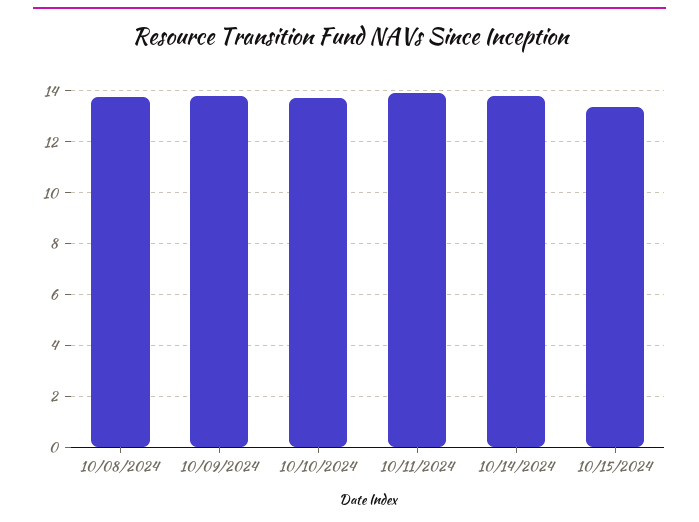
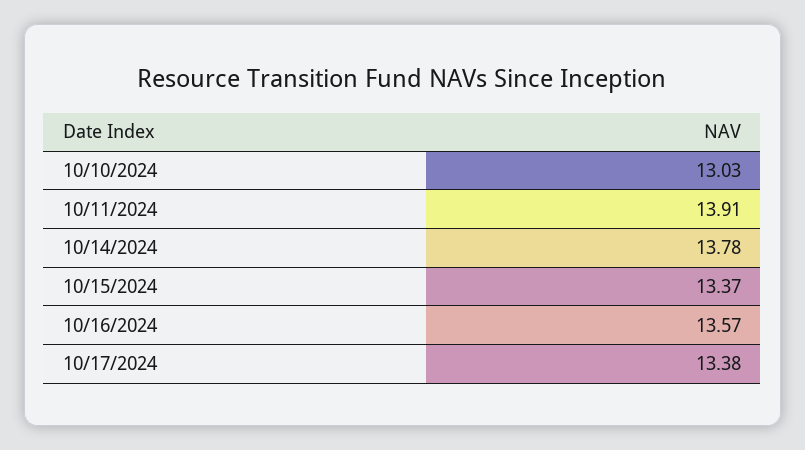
10/08/2024: 13.75 -> none
10/09/2024: 13.75 -> none
10/10/2024: 13.75 -> 13.03
10/16/2024: none -> 13.57
10/17/2024: none -> 13.38

